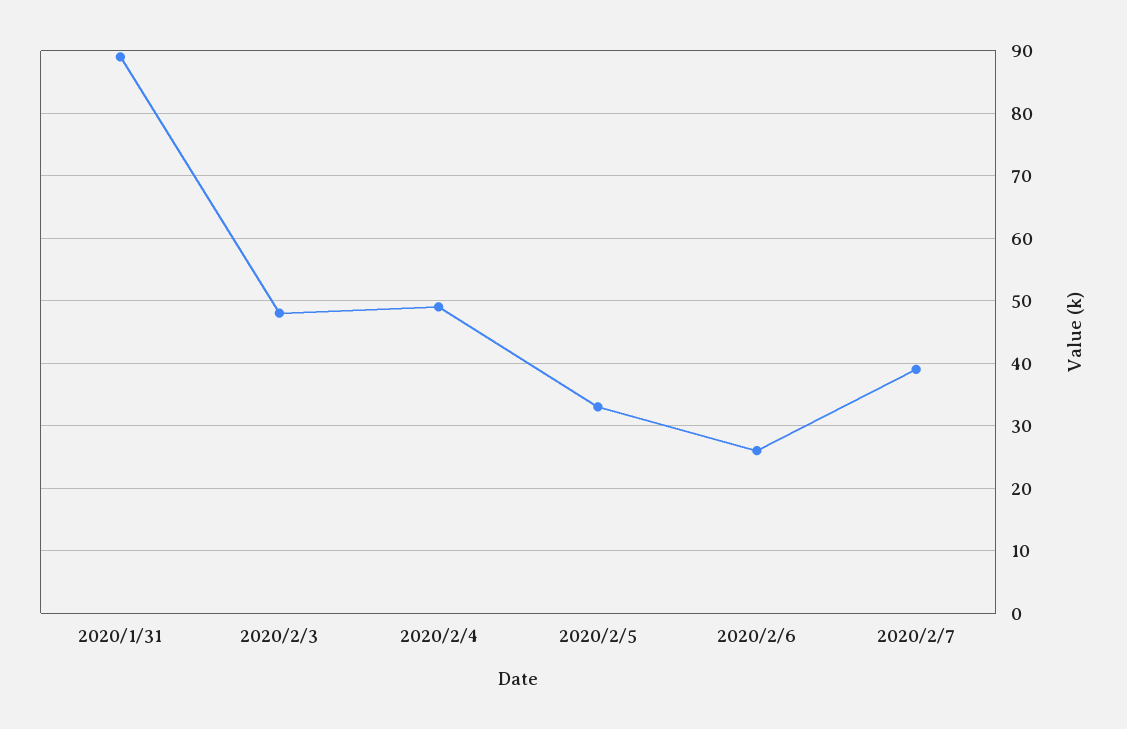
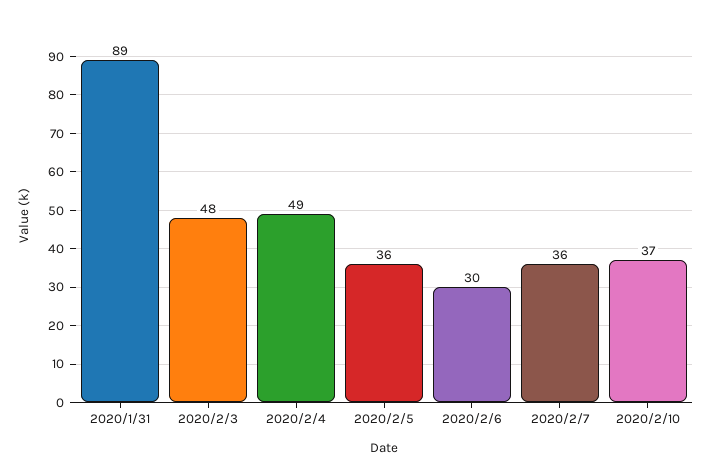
2020/2/5: 33 -> 36
2020/2/6: 26 -> 30
2020/2/7: 39 -> 36
2020/2/10: none -> 37

